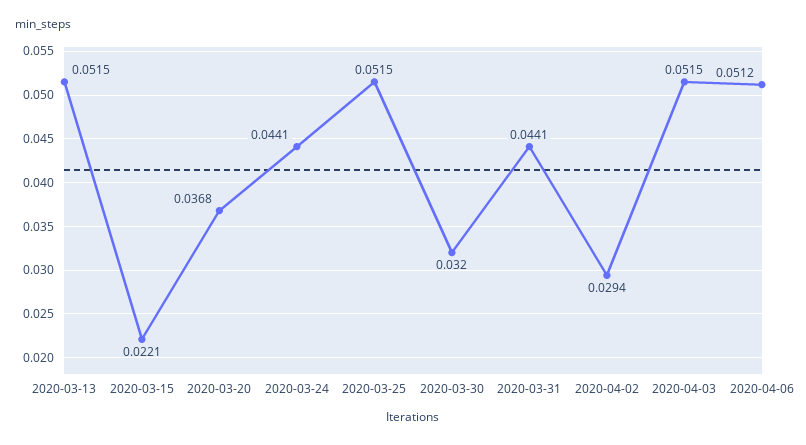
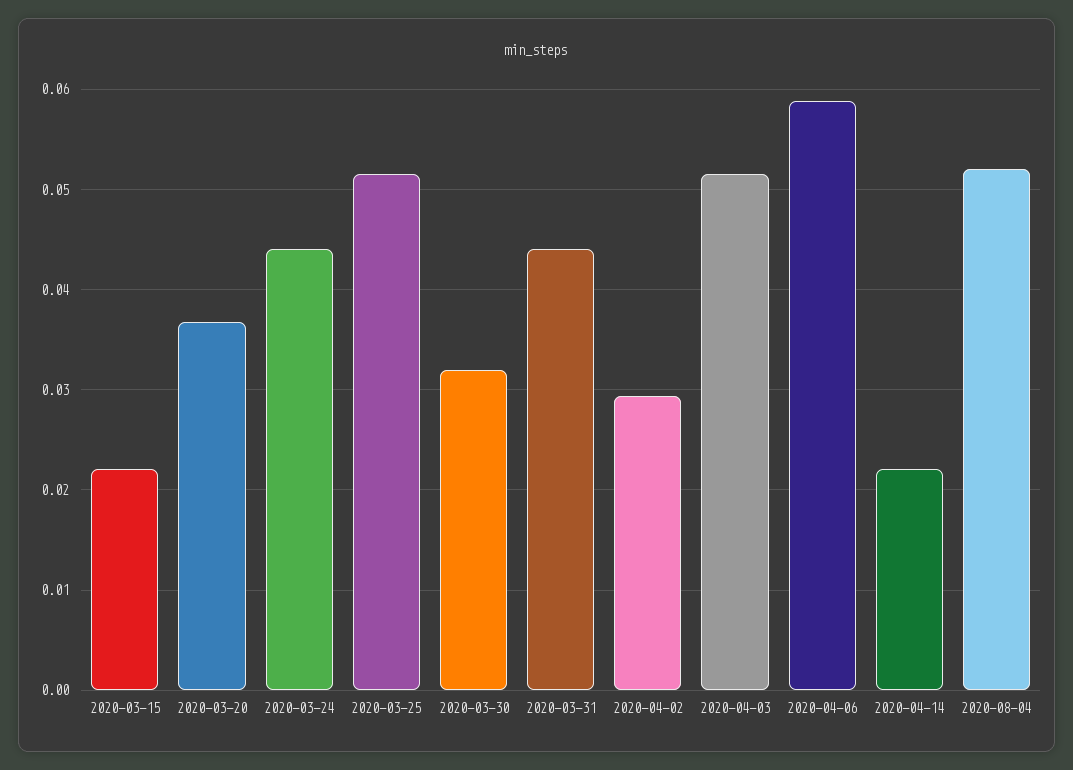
2020-03-13: 0.0515 -> none
2020-04-06: 0.0512 -> 0.059
2020-04-14: none -> 0.022
2020-08-04: none -> 0.052

